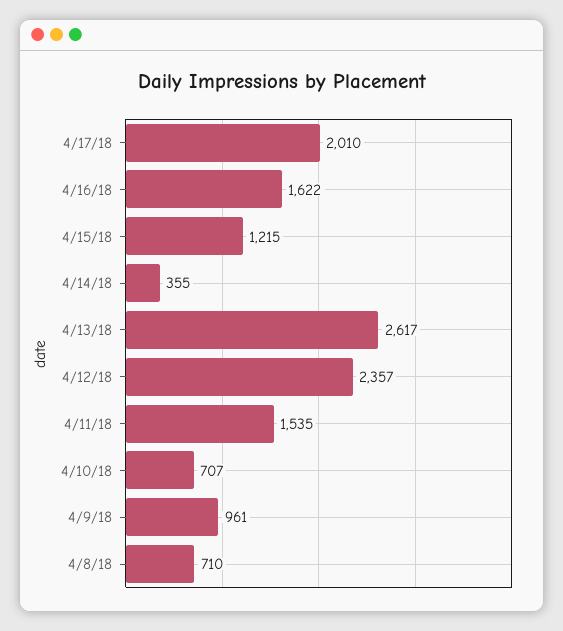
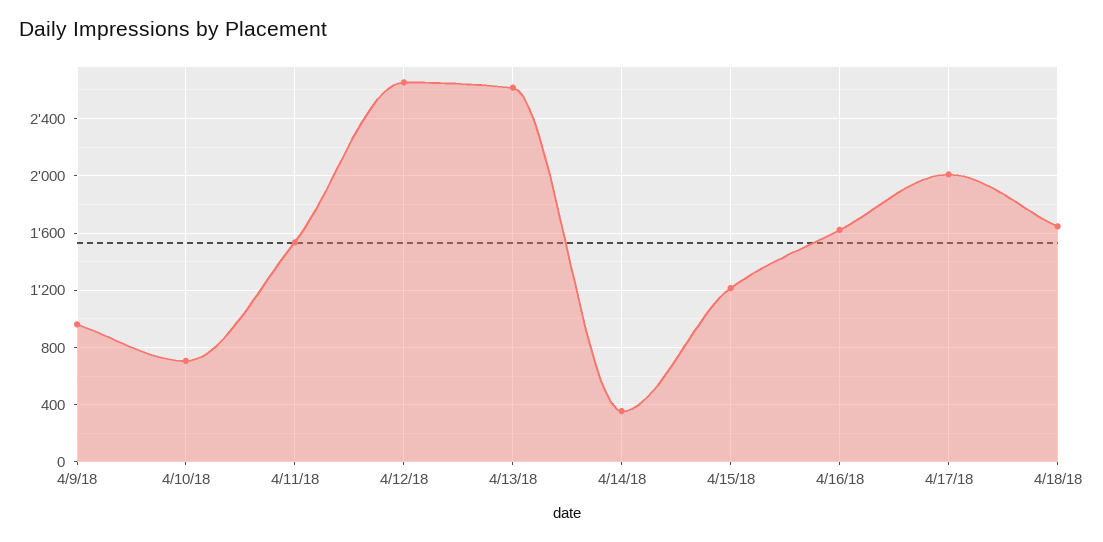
4/12/18: 2357 -> 2650
4/8/18: 710 -> none
4/18/18: none -> 1650

